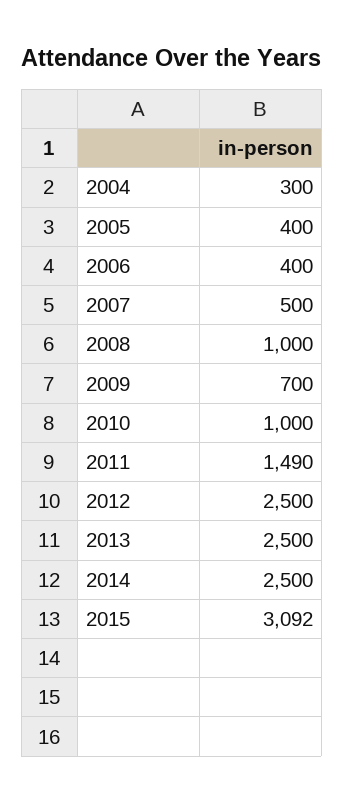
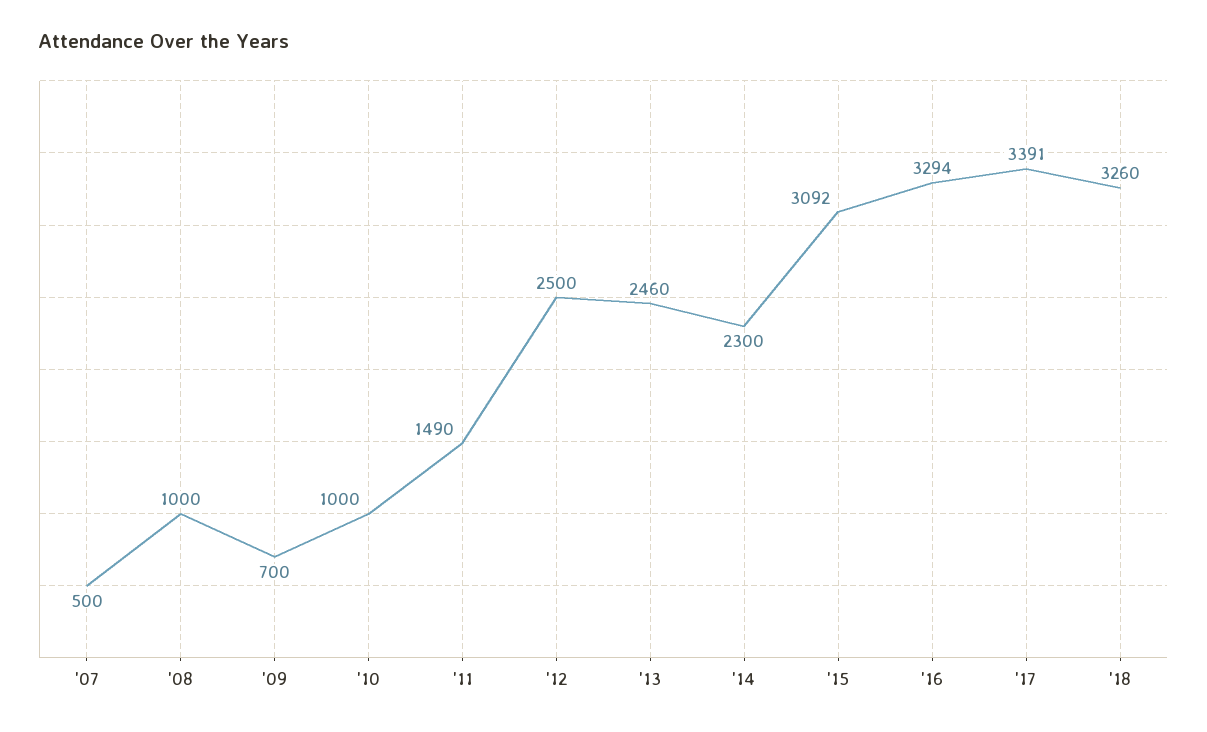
2004: 300 -> none
2005: 400 -> none
2006: 400 -> none
2013: 2500 -> 2460
2014: 2500 -> 2300
'16: none -> 3294
'17: none -> 3391
'18: none -> 3260

